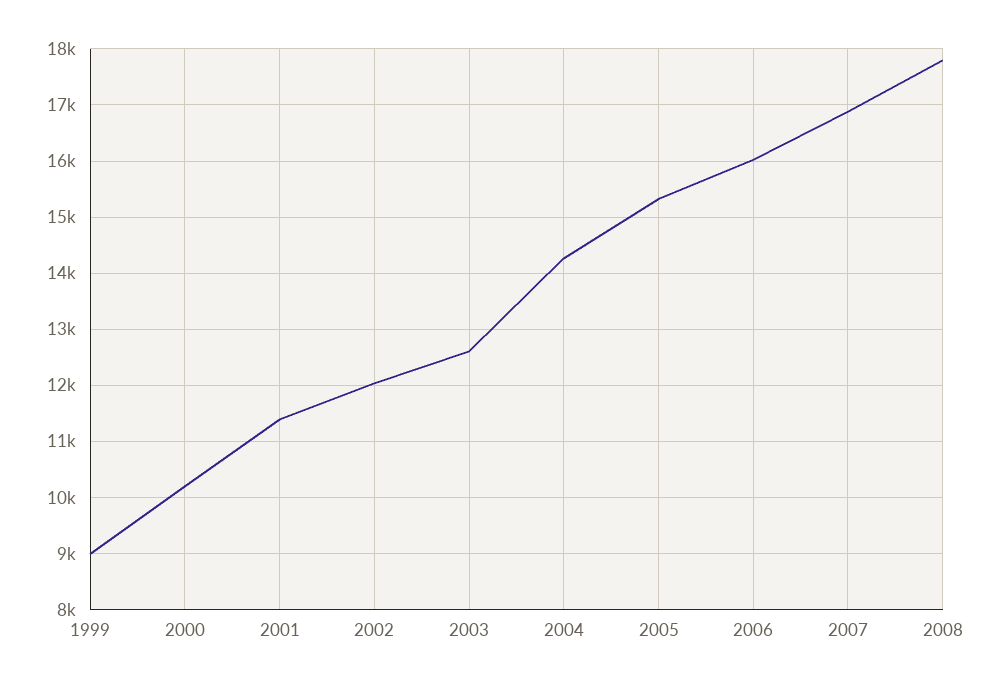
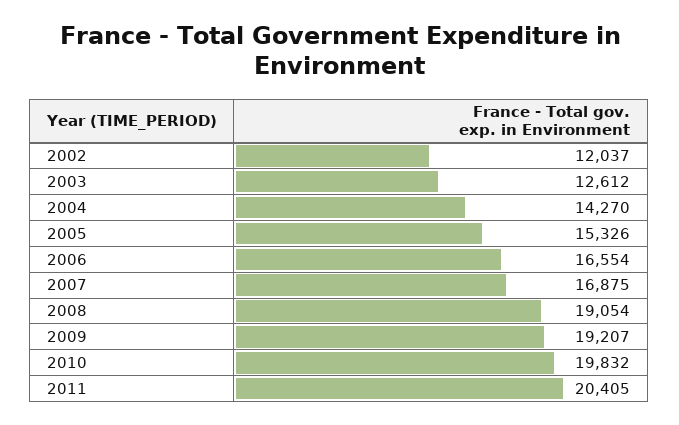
1999: 9000 -> none
2000: 10200 -> none
2001: 11400 -> none
2006: 16000 -> 16554
2008: 17800 -> 19054
2009: none -> 19207
2010: none -> 19832
2011: none -> 20405

